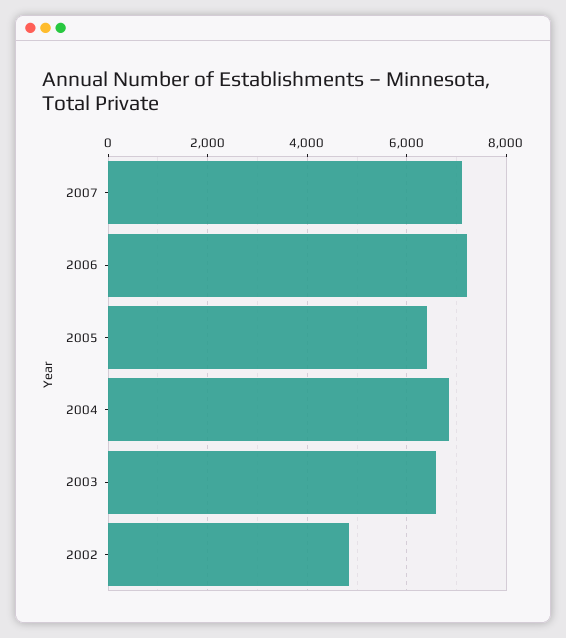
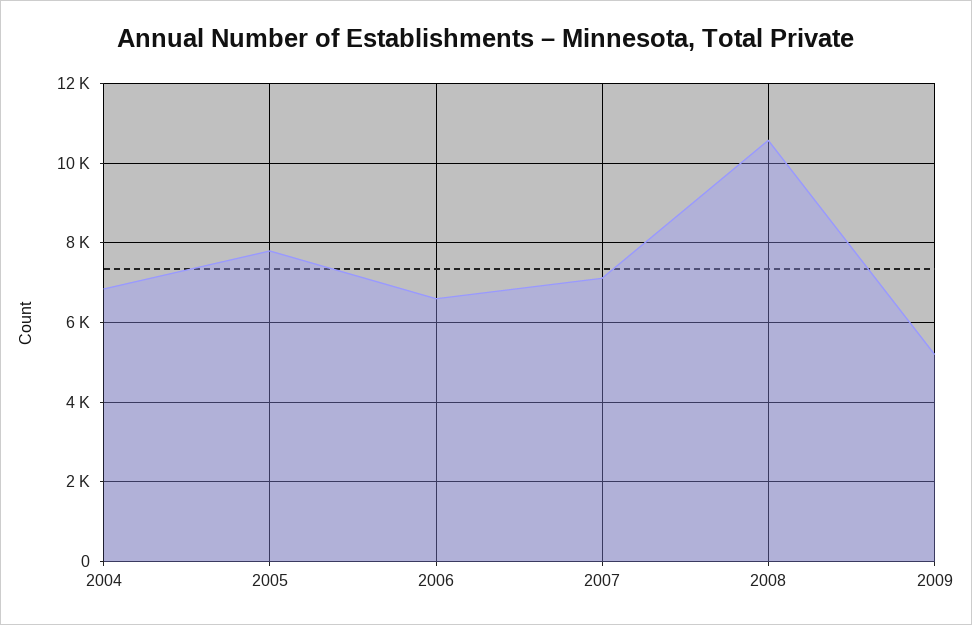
2006: 7200 -> 6600
2005: 6400 -> 7800
2003: 6600 -> none
2002: 4800 -> none
2008: none -> 10600
2009: none -> 5200

